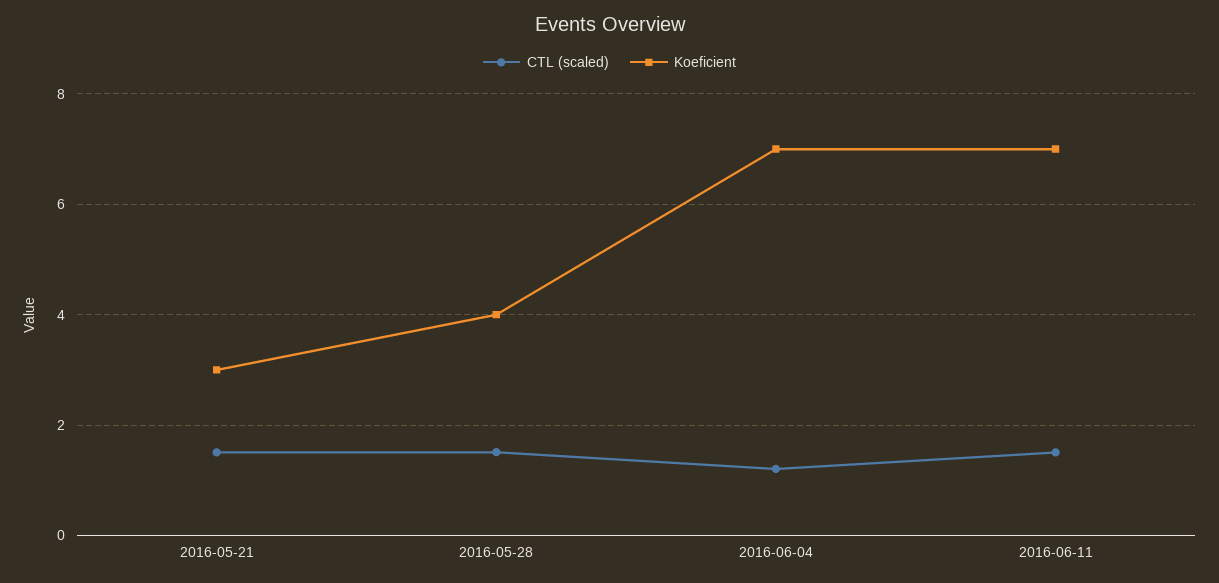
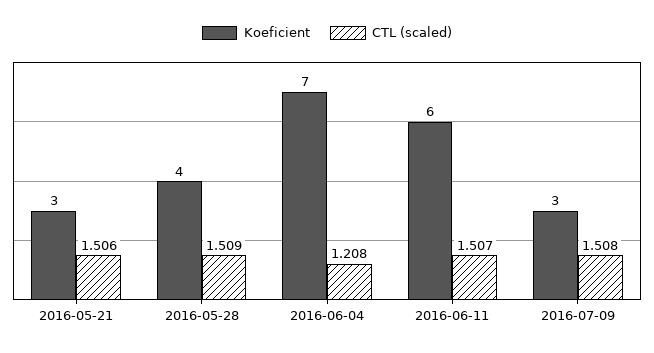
Koeficient, 2016-06-11: 7 -> 6
Koeficient, 2016-07-09: none -> 3
CTL (scaled), 2016-07-09: none -> 1.508

